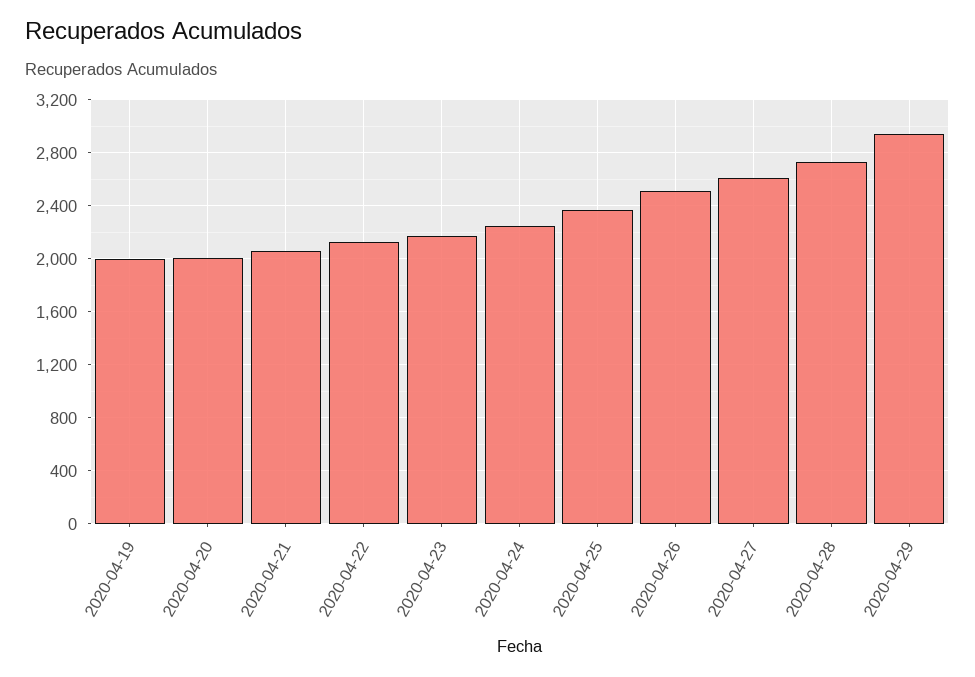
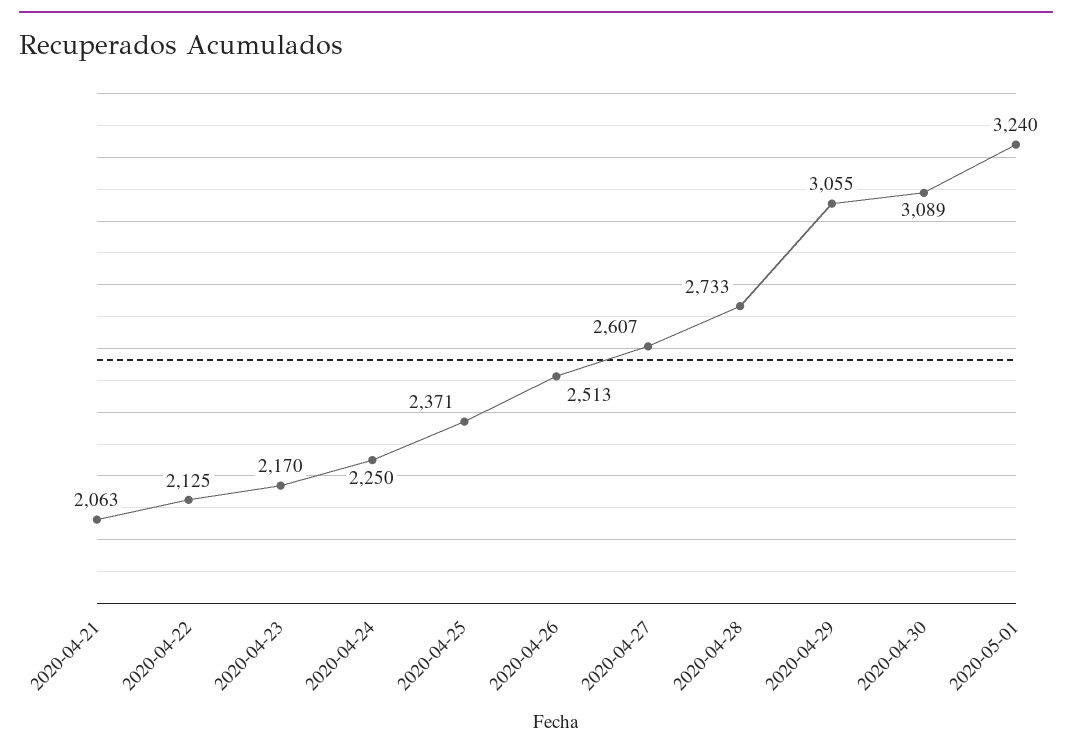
2020-04-19: 2000 -> none
2020-04-20: 2000 -> none
2020-04-29: 2950 -> 3055
2020-04-30: none -> 3089
2020-05-01: none -> 3240

